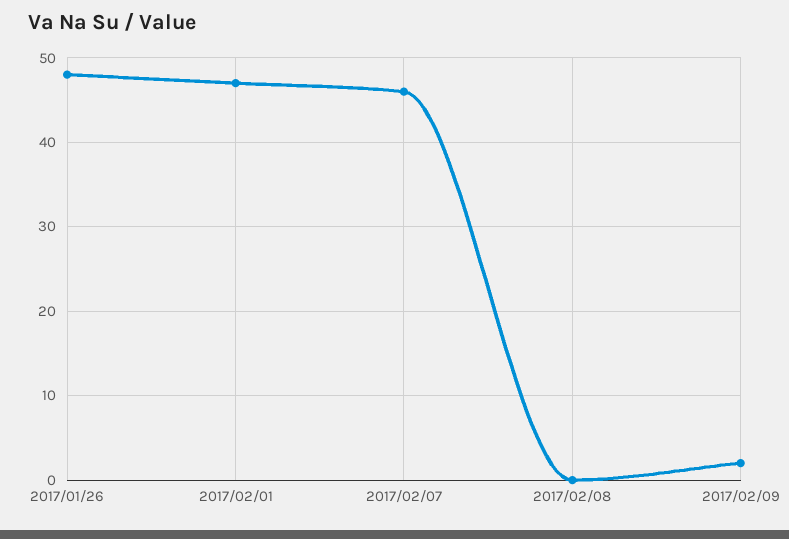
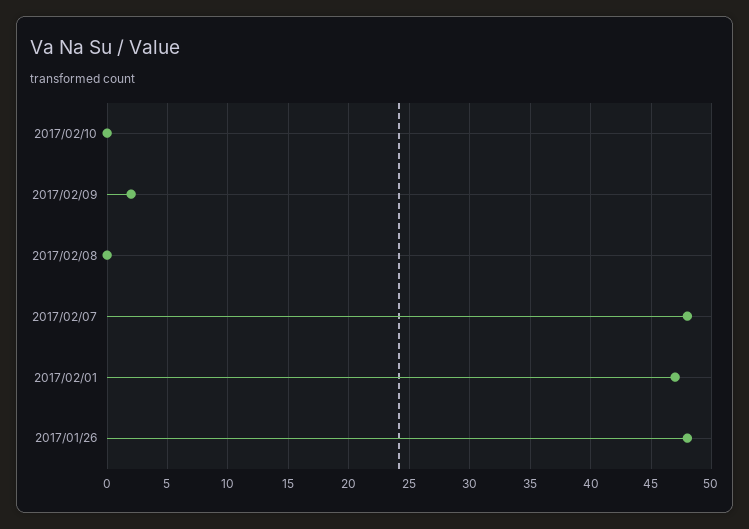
2017/02/07: 46 -> 48
2017/02/10: none -> 0

